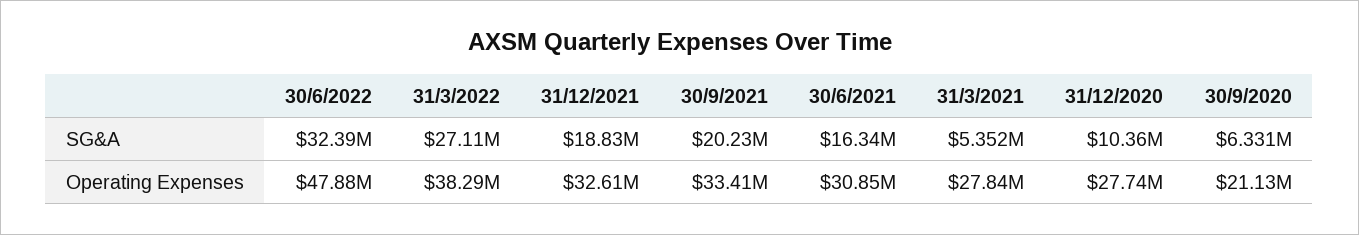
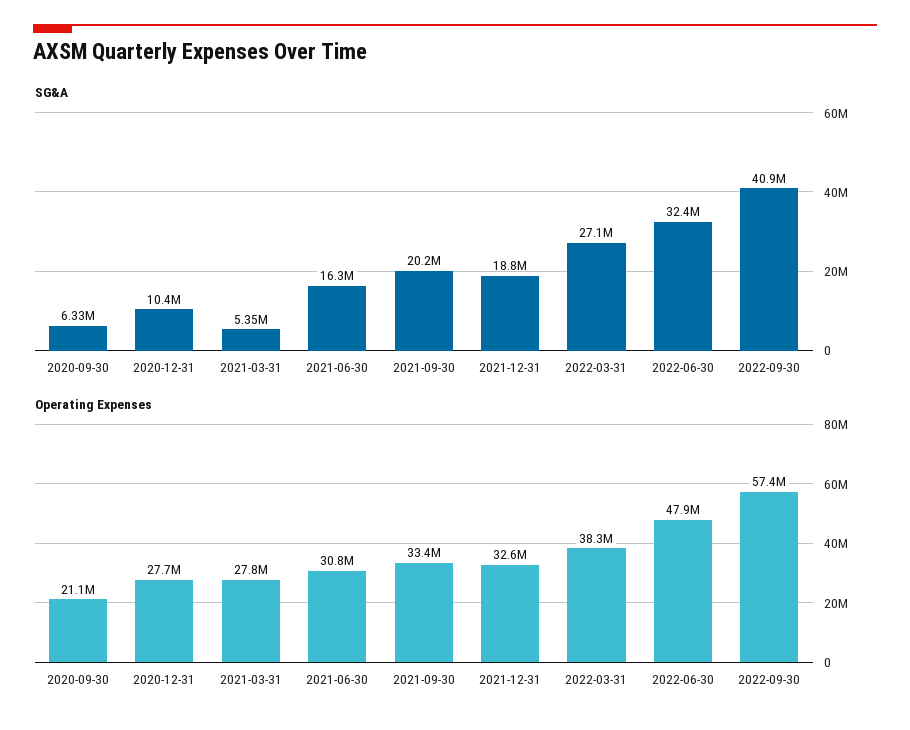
SG&A, 2022-09-30: none -> 40900000
Operating Expenses, 2022-09-30: none -> 57400000

